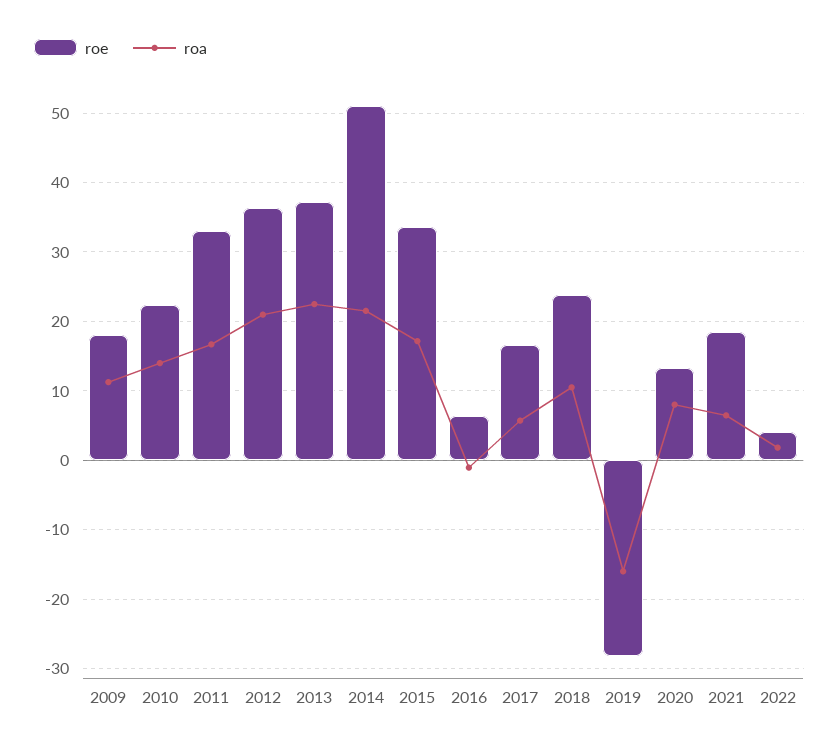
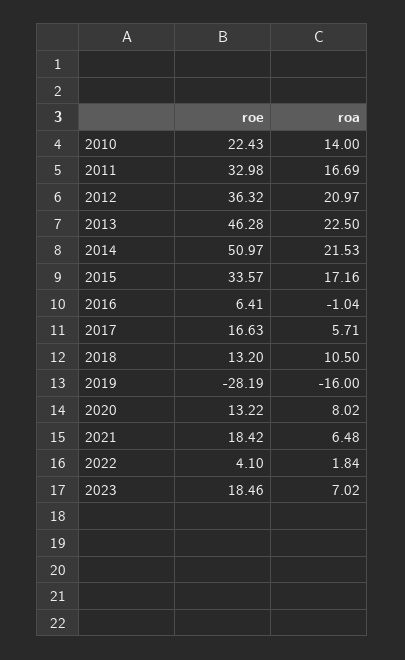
roe, 2009: 18 -> none
roa, 2009: 11 -> none
roe, 2013: 37 -> 46.28
roe, 2018: 24 -> 13.2
roe, 2023: none -> 18.46
roa, 2023: none -> 7.02

